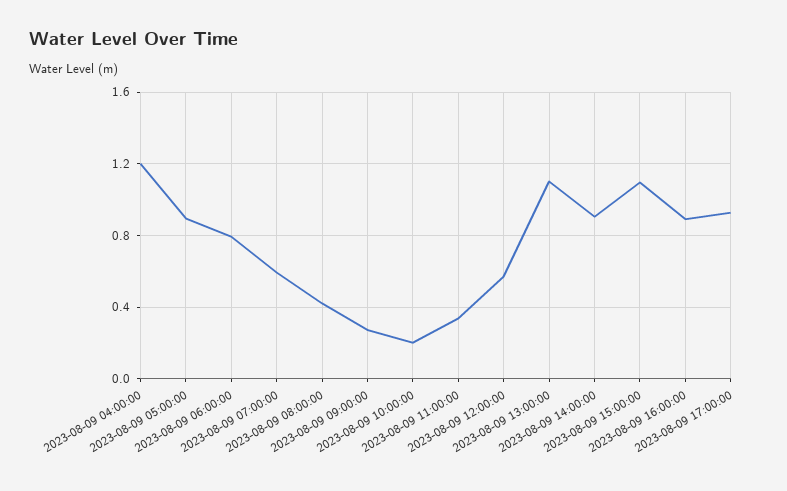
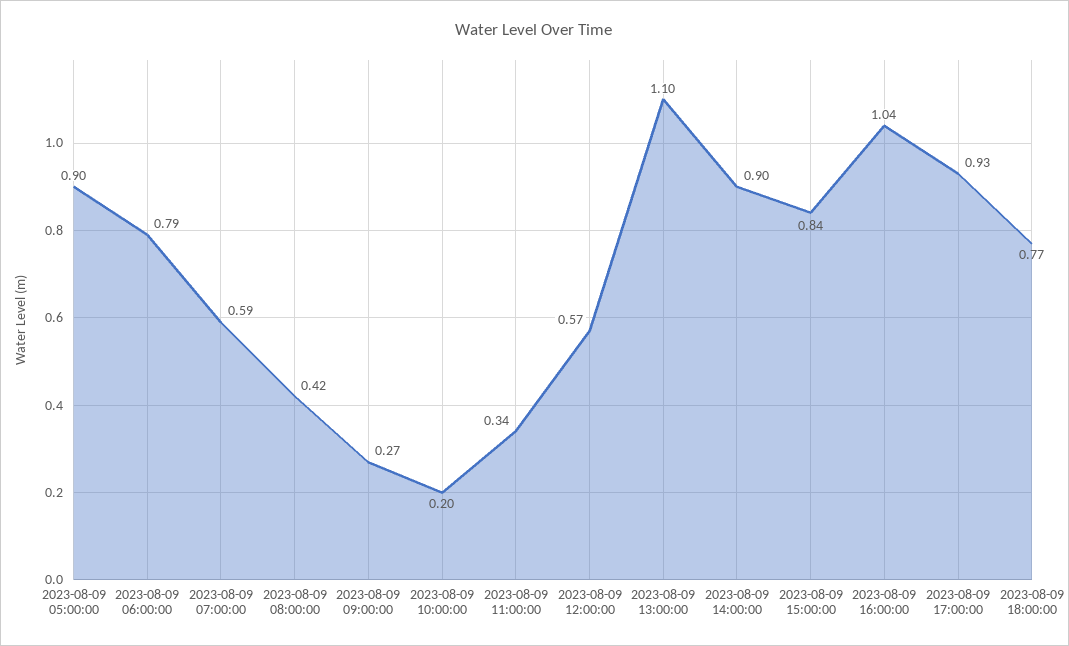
2023-08-09 04:00:00: 1.2 -> none
2023-08-09 15:00:00: 1.1 -> 0.84
2023-08-09 16:00:00: 0.9 -> 1.04
2023-08-09 18:00:00: none -> 0.77

